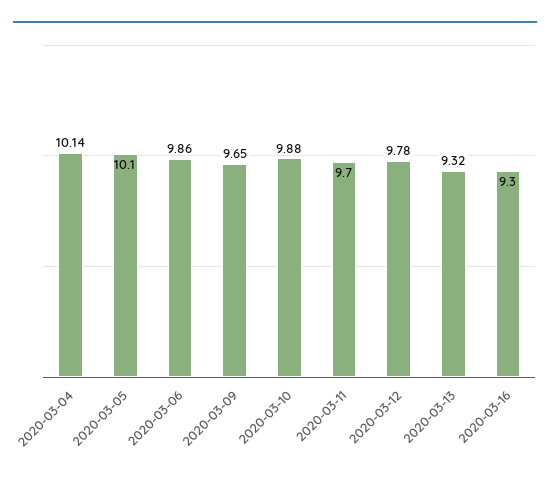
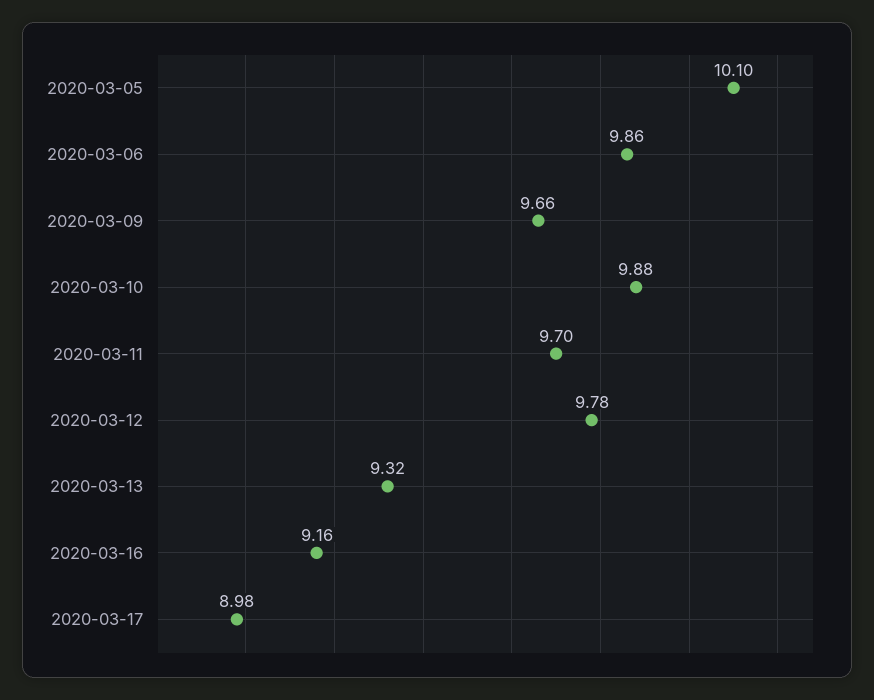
2020-03-04: 10.14 -> none
2020-03-09: 9.65 -> 9.66
2020-03-16: 9.3 -> 9.16
2020-03-17: none -> 8.98

